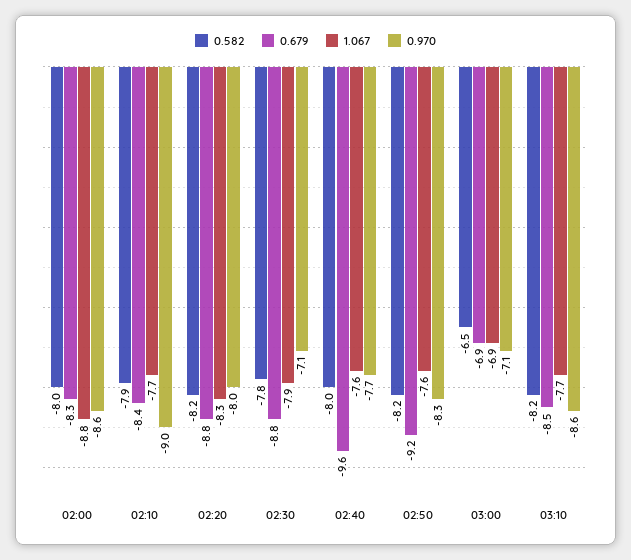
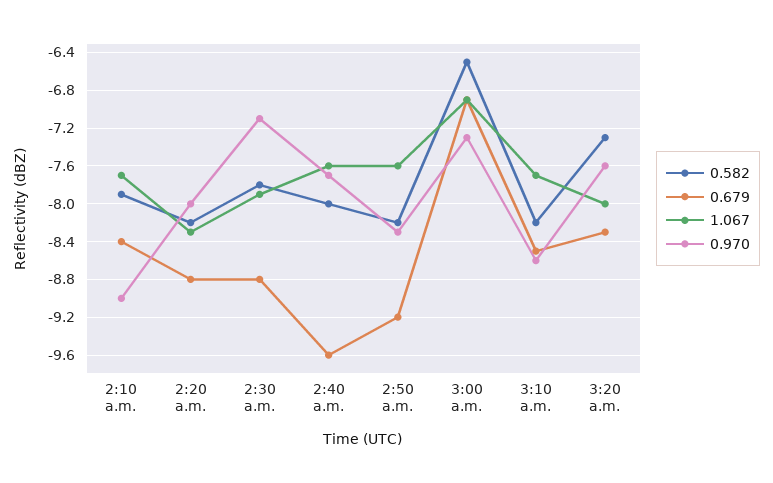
0.582, 02:00: -8 -> none
0.679, 02:00: -8.3 -> none
1.067, 02:00: -8.8 -> none
0.970, 02:00: -8.6 -> none
0.970, 03:00: -7.1 -> -7.3
0.582, 3:20 a.m.: none -> -7.3
0.679, 3:20 a.m.: none -> -8.3
1.067, 3:20 a.m.: none -> -8
0.970, 3:20 a.m.: none -> -7.6

